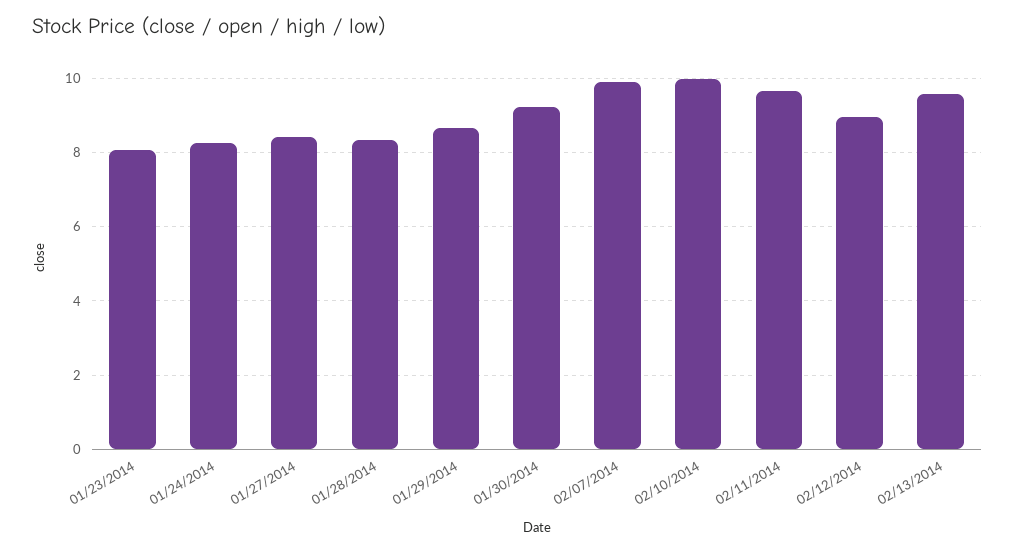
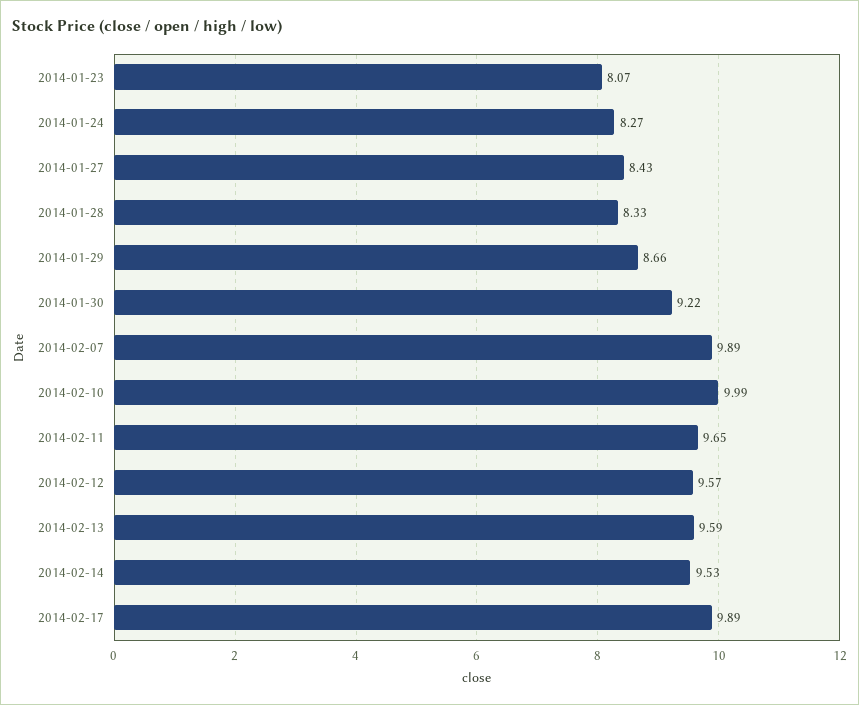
02/12/2014: 9 -> 9.57
2014-02-14: none -> 9.53
2014-02-17: none -> 9.89

